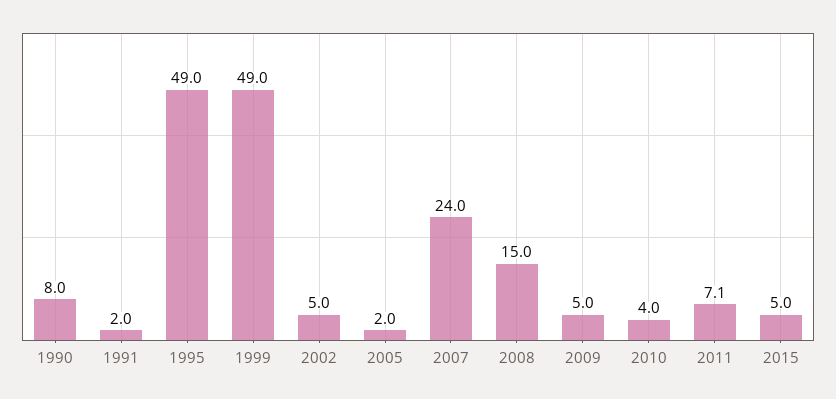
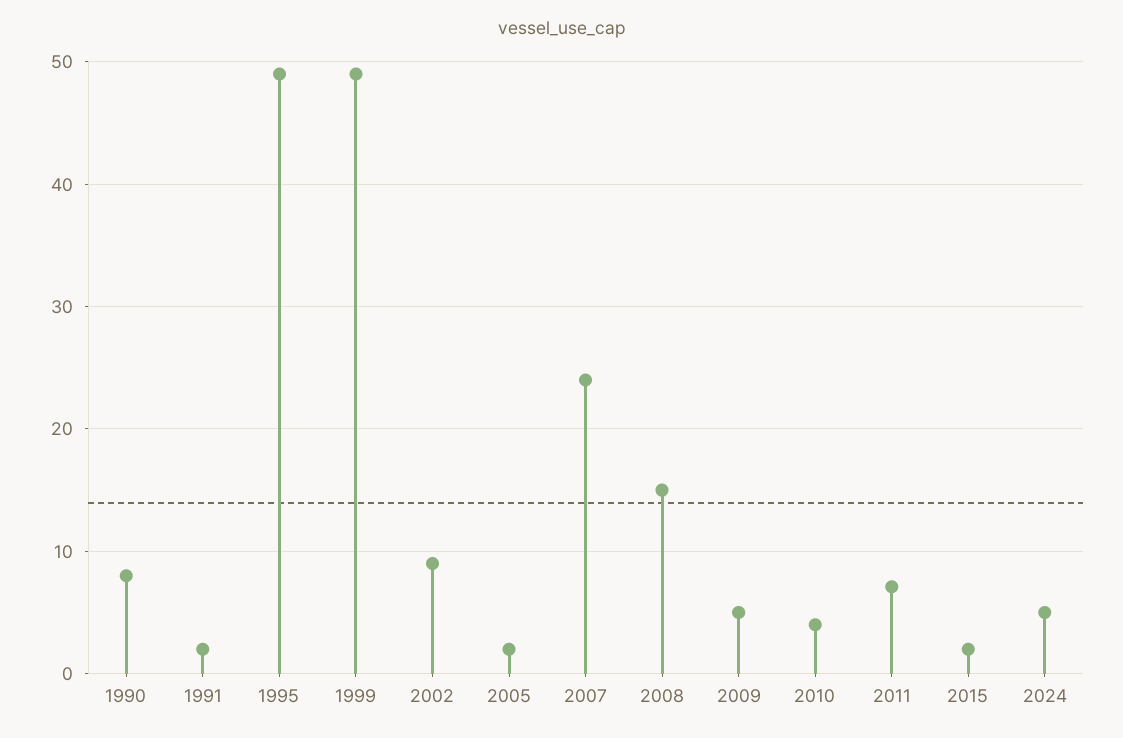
2002: 5 -> 9
2015: 5 -> 2
2024: none -> 5

